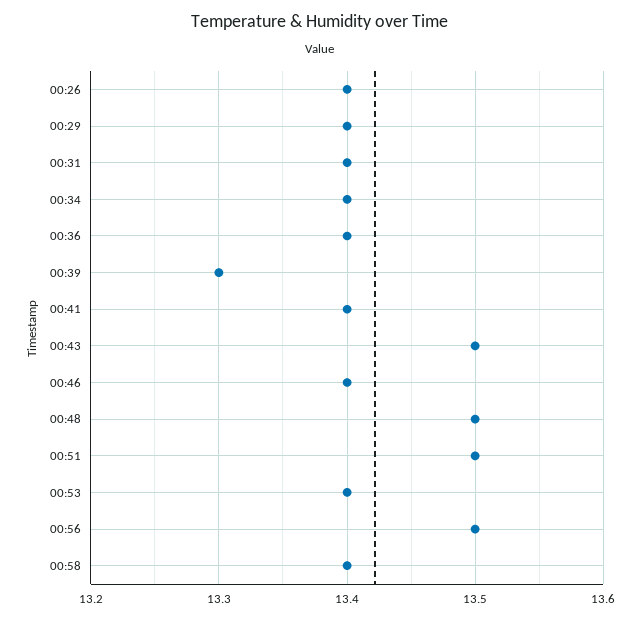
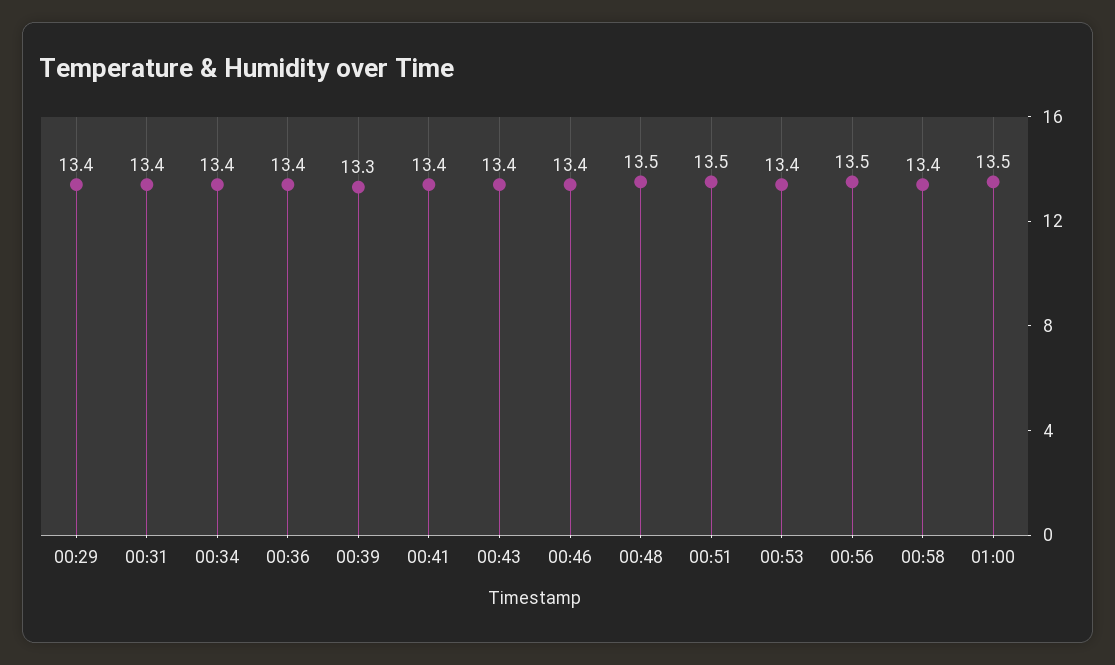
00:26: 13.4 -> none
00:43: 13.5 -> 13.4
01:00: none -> 13.5

